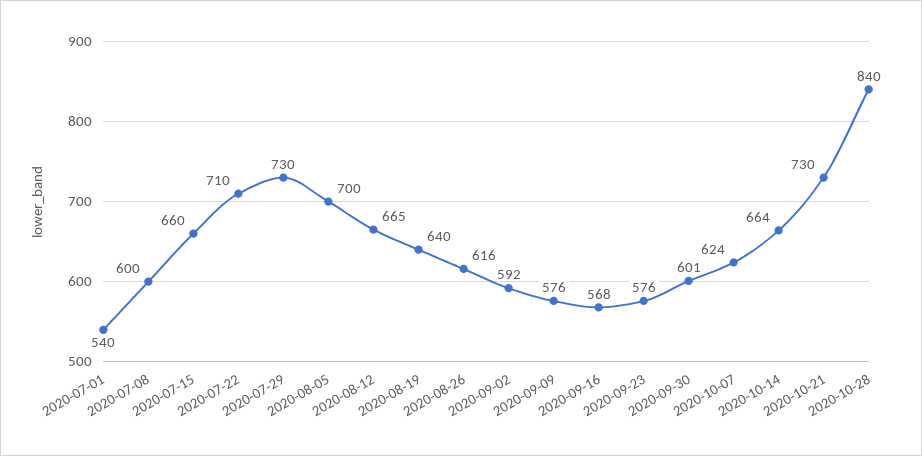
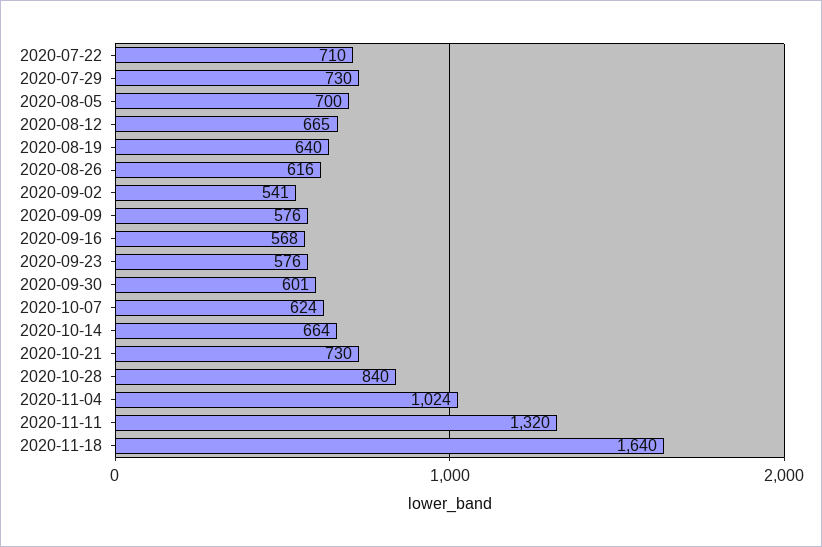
2020-07-01: 540 -> none
2020-07-08: 600 -> none
2020-07-15: 660 -> none
2020-09-02: 592 -> 541
2020-11-04: none -> 1024
2020-11-11: none -> 1320
2020-11-18: none -> 1640

